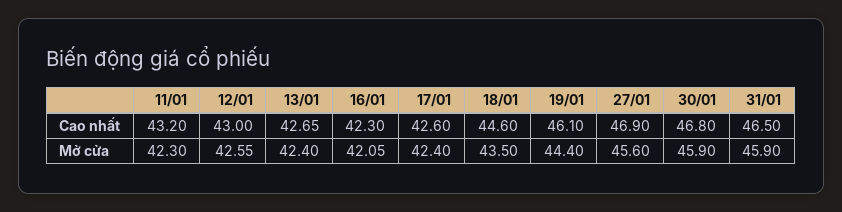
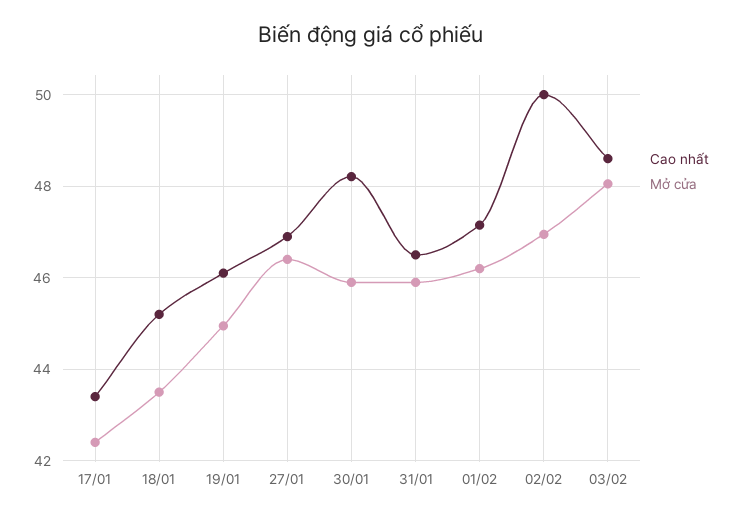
Cao nhất, 11/01: 43.2 -> none
Cao nhất, 12/01: 43 -> none
Cao nhất, 13/01: 42.65 -> none
Cao nhất, 16/01: 42.3 -> none
Cao nhất, 17/01: 42.6 -> 43.4
Cao nhất, 18/01: 44.6 -> 45.2
Cao nhất, 30/01: 46.8 -> 48.2
Mở cửa, 11/01: 42.3 -> none
Mở cửa, 12/01: 42.55 -> none
Mở cửa, 13/01: 42.4 -> none
Mở cửa, 16/01: 42.05 -> none
Mở cửa, 19/01: 44.4 -> 45
Mở cửa, 27/01: 45.6 -> 46.4
Cao nhất, 01/02: none -> 47.2
Mở cửa, 01/02: none -> 46.2
Cao nhất, 02/02: none -> 50
Mở cửa, 02/02: none -> 47
Cao nhất, 03/02: none -> 48.6
Mở cửa, 03/02: none -> 48

